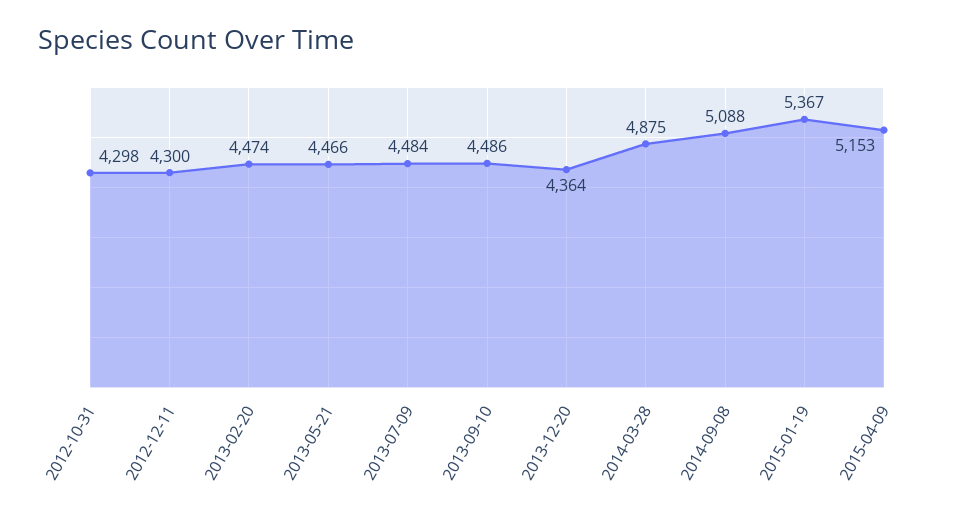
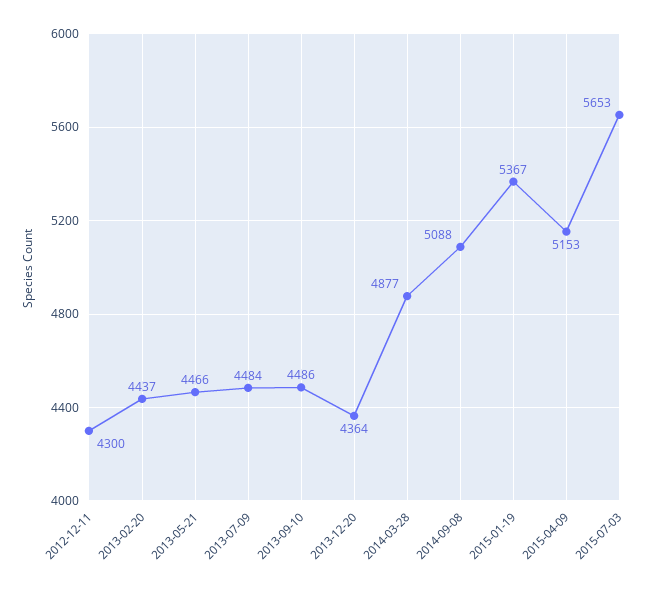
2012-10-31: 4298 -> none
2013-02-20: 4474 -> 4437
2014-03-28: 4875 -> 4877
2015-07-03: none -> 5653

